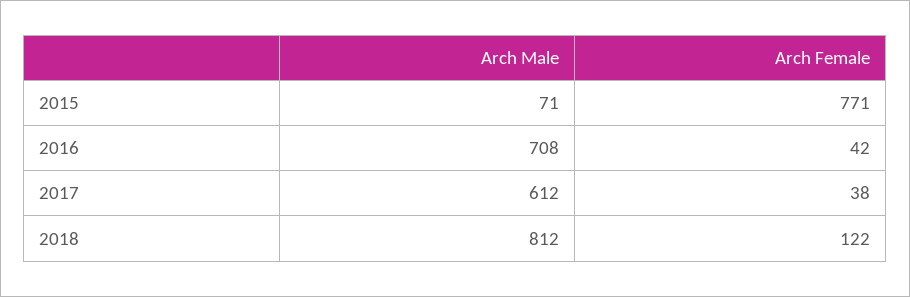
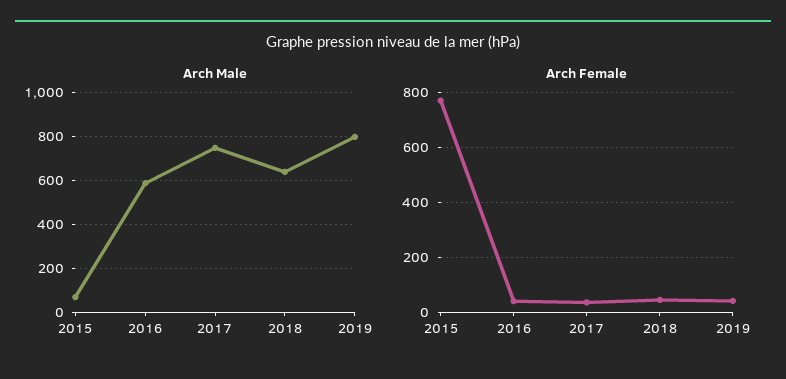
Arch Male, 2016: 708 -> 600
Arch Male, 2017: 612 -> 750
Arch Male, 2018: 812 -> 650
Arch Female, 2018: 122 -> 50
Arch Male, 2019: none -> 800
Arch Female, 2019: none -> 50

